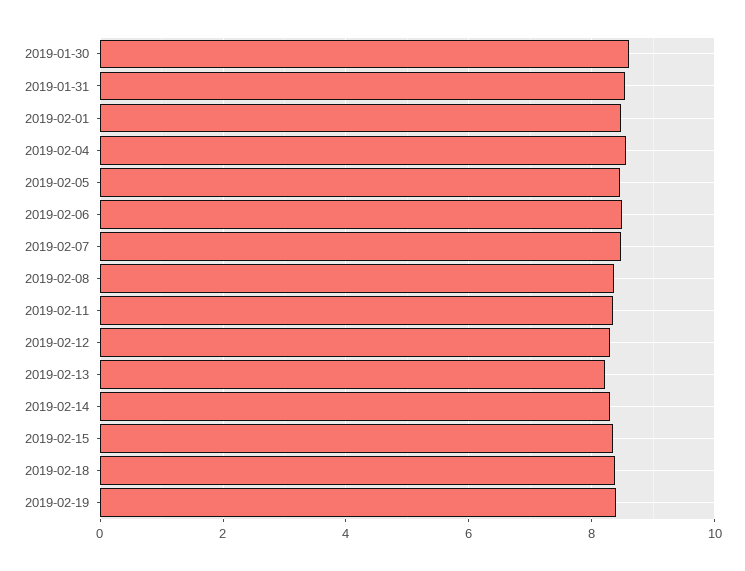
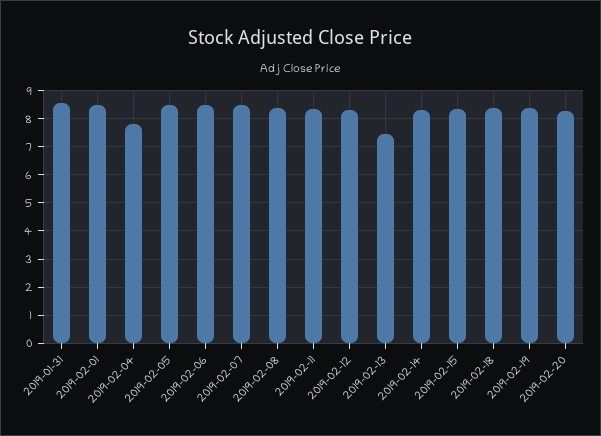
2019-01-30: 8.6 -> none
2019-02-04: 8.6 -> 7.75
2019-02-13: 8.2 -> 7.5
2019-02-20: none -> 8.25

